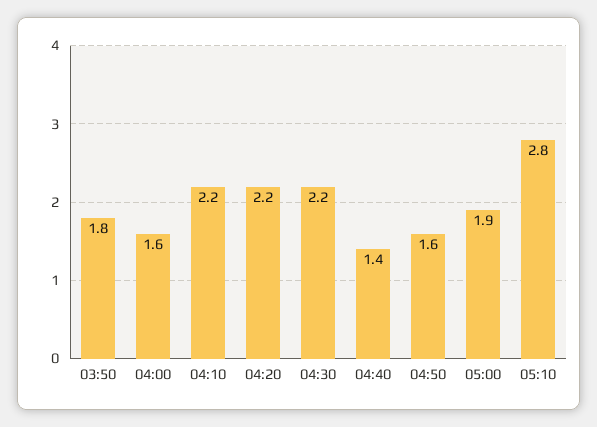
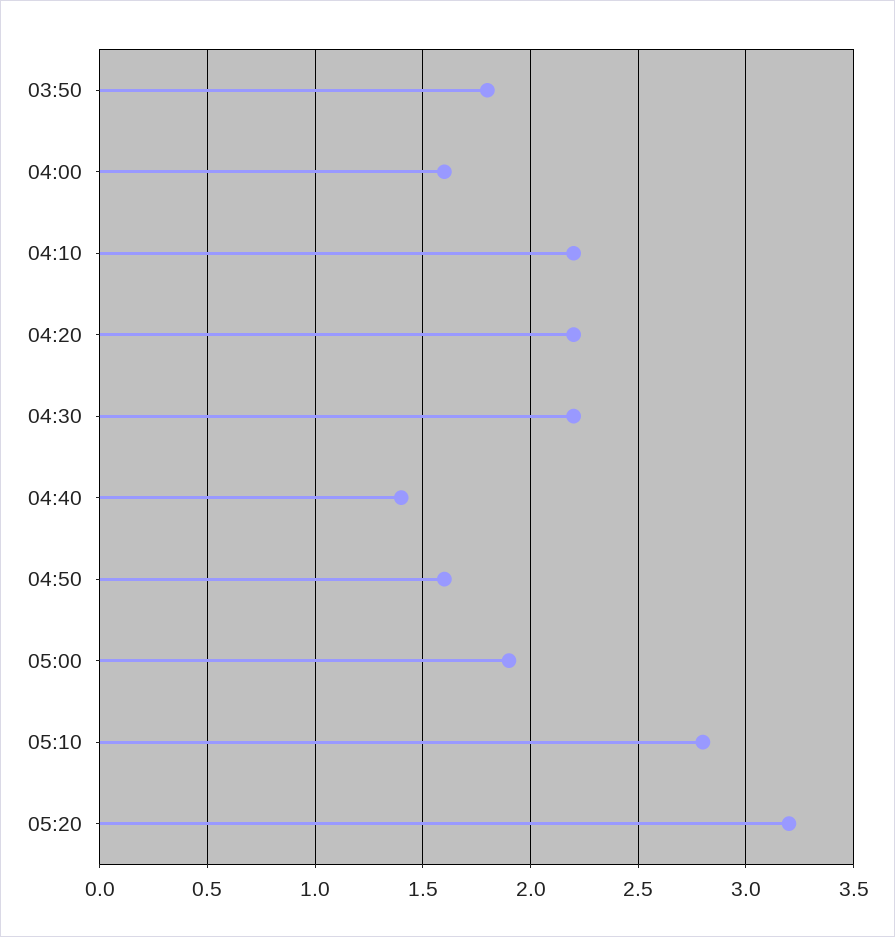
05:20: none -> 3.2

